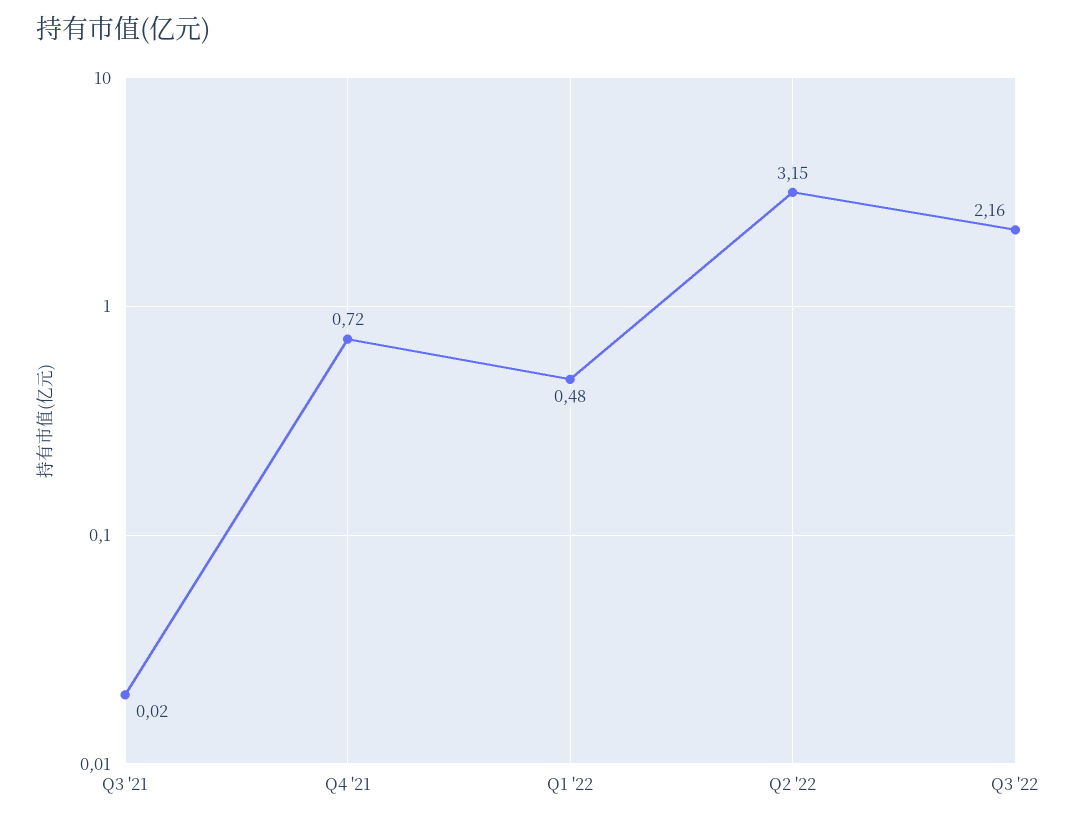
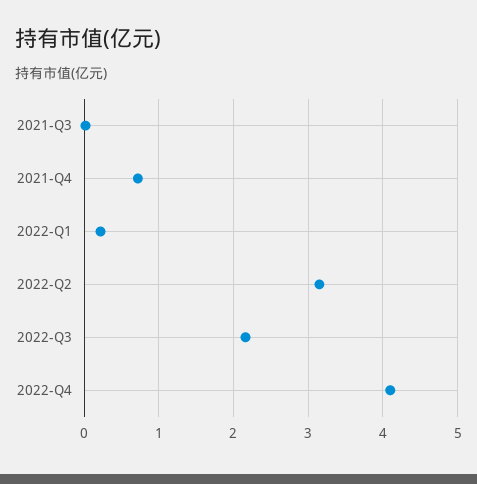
Q1 '22: 0.48 -> 0.2
2022-Q4: none -> 4.1

